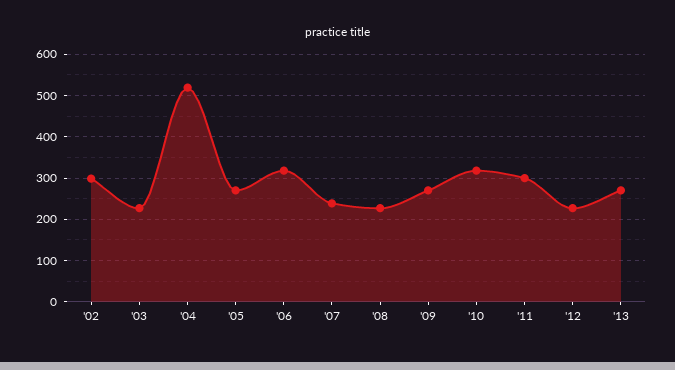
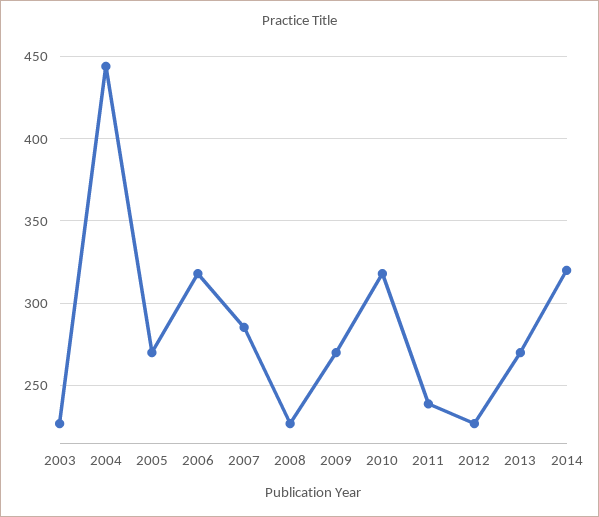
'02: 300 -> none
'04: 520 -> 445
'07: 240 -> 285
'11: 300 -> 240
2014: none -> 320

